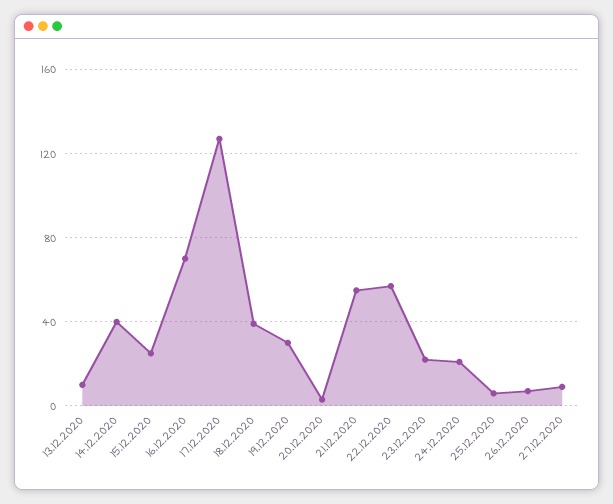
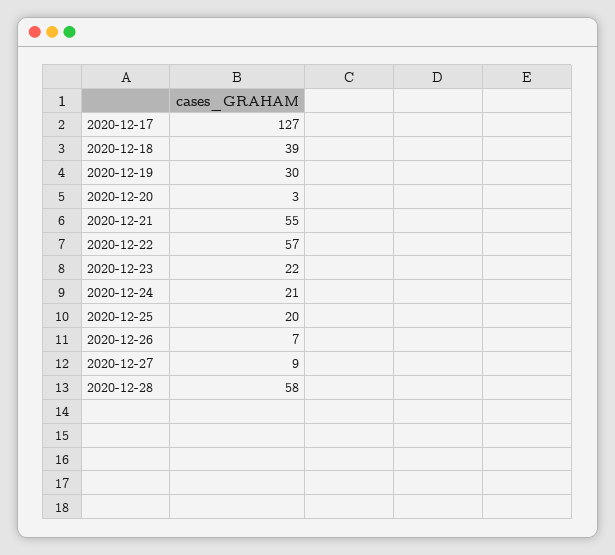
13.12.2020: 10 -> none
14.12.2020: 40 -> none
15.12.2020: 25 -> none
16.12.2020: 70 -> none
25.12.2020: 5 -> 20
2020-12-28: none -> 58

